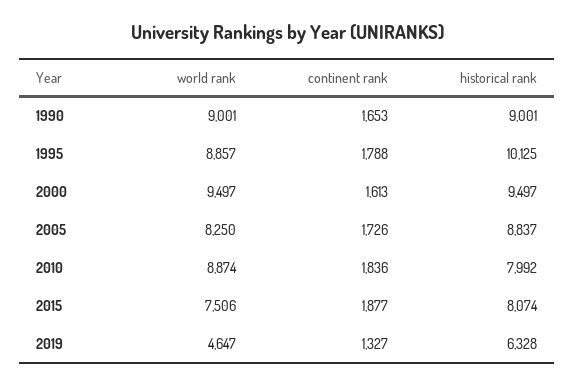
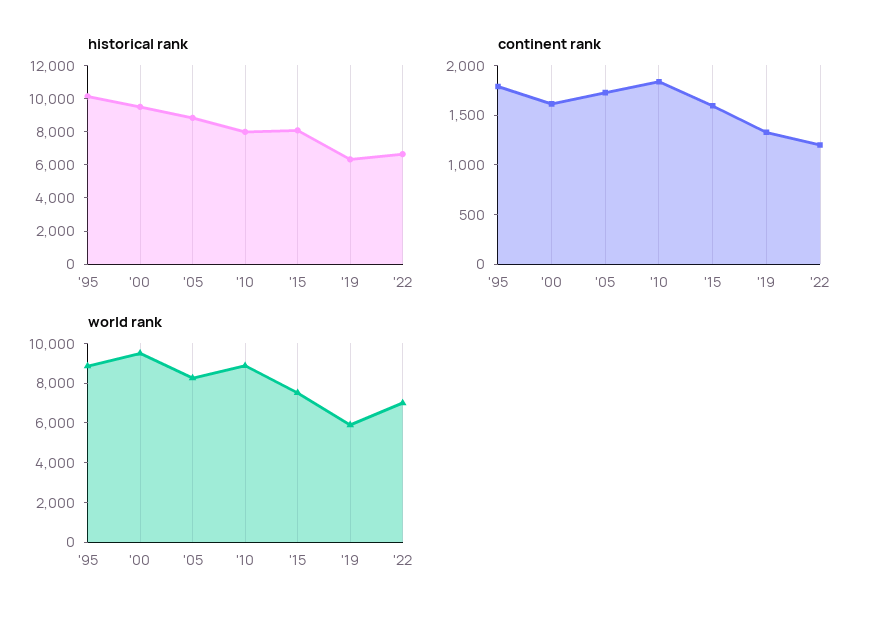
world rank, 1990: 9001 -> none
continent rank, 1990: 1653 -> none
historical rank, 1990: 9001 -> none
continent rank, 2015: 1877 -> 1600
world rank, 2019: 4647 -> 6000
historical rank, '22: none -> 6500
continent rank, '22: none -> 1200
world rank, '22: none -> 7000

